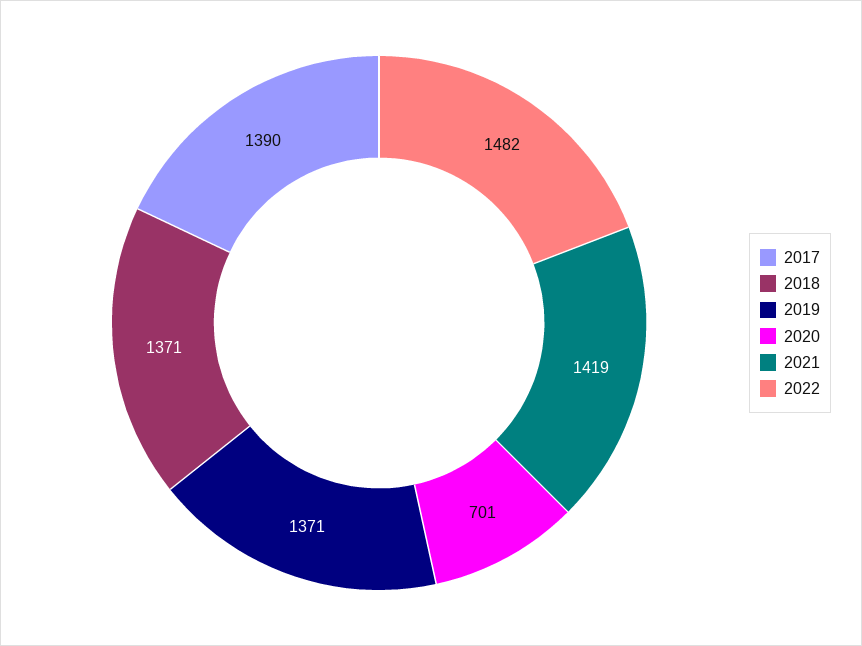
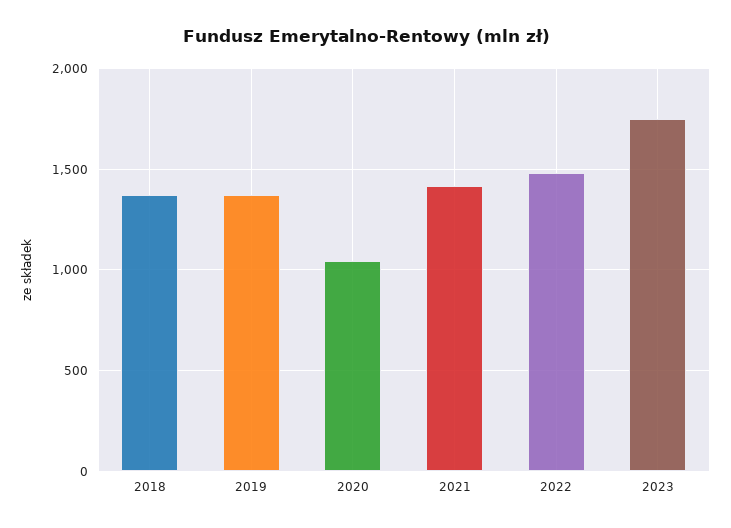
2017: 1390 -> none
2020: 701 -> 1050
2023: none -> 1750

